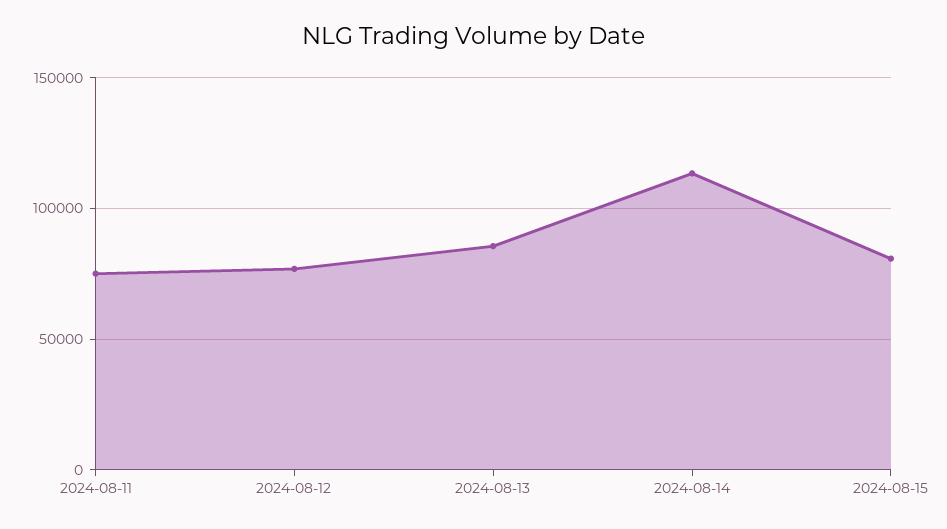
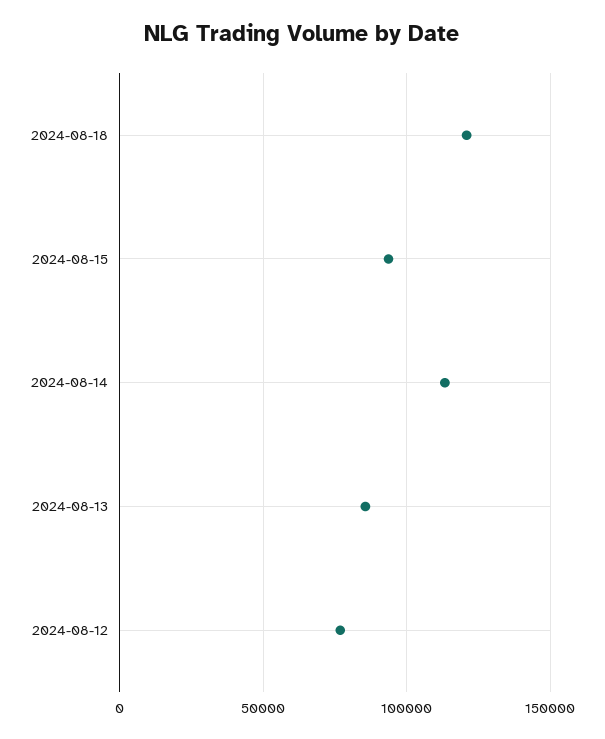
2024-08-11: 75000 -> none
2024-08-15: 80000 -> 95000
2024-08-18: none -> 120000

